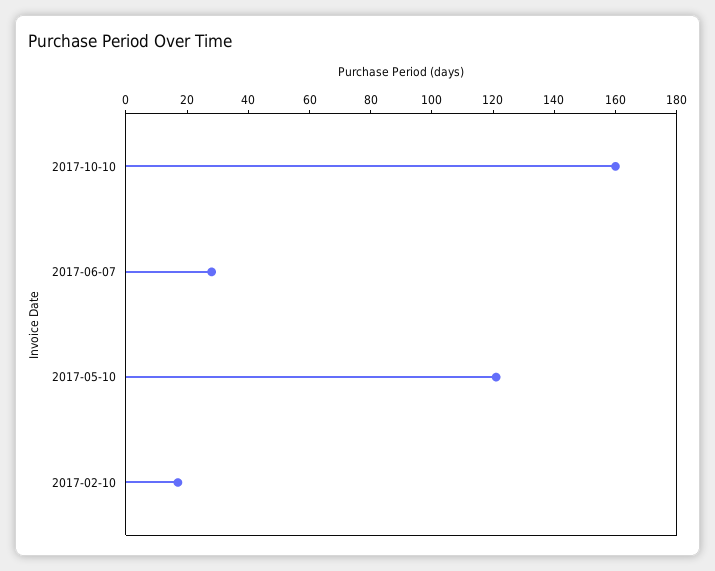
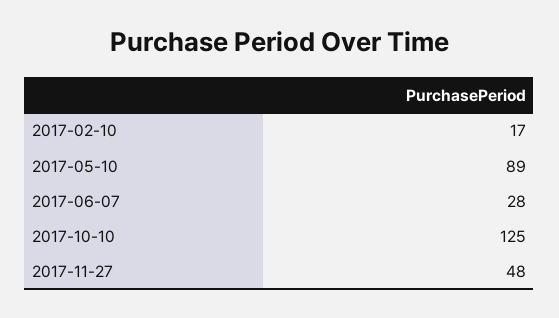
2017-10-10: 160 -> 125
2017-05-10: 120 -> 89
2017-11-27: none -> 48

